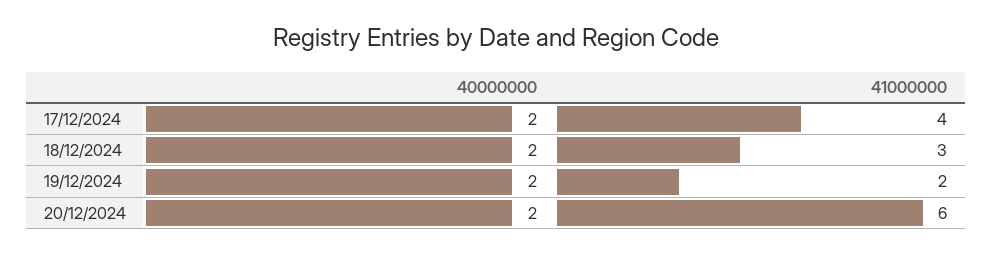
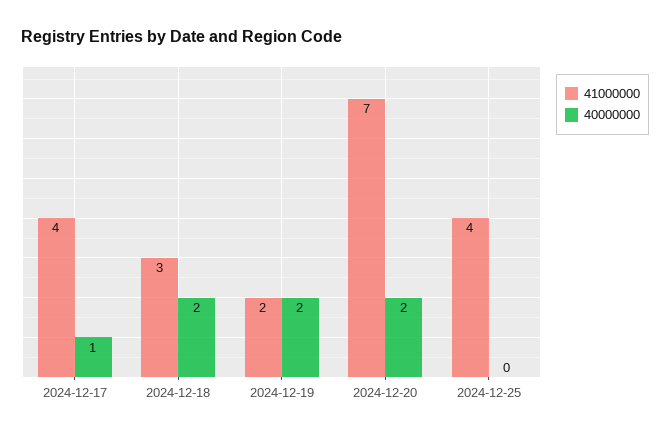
40000000, 17/12/2024: 2 -> 1
41000000, 20/12/2024: 6 -> 7
41000000, 2024-12-25: none -> 4
40000000, 2024-12-25: none -> 0

